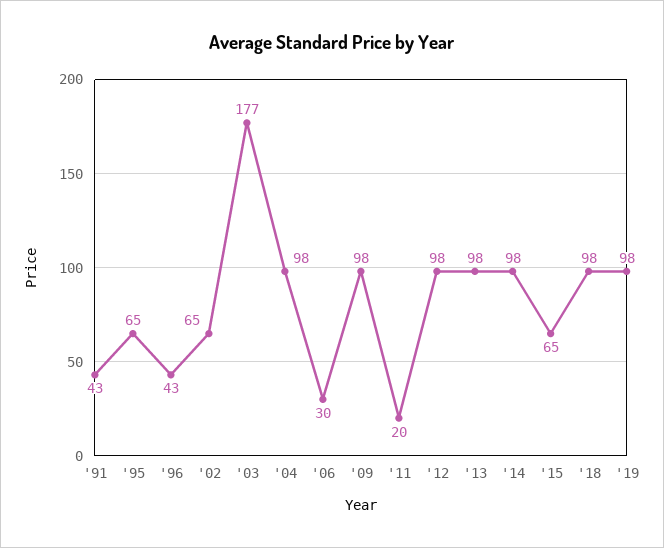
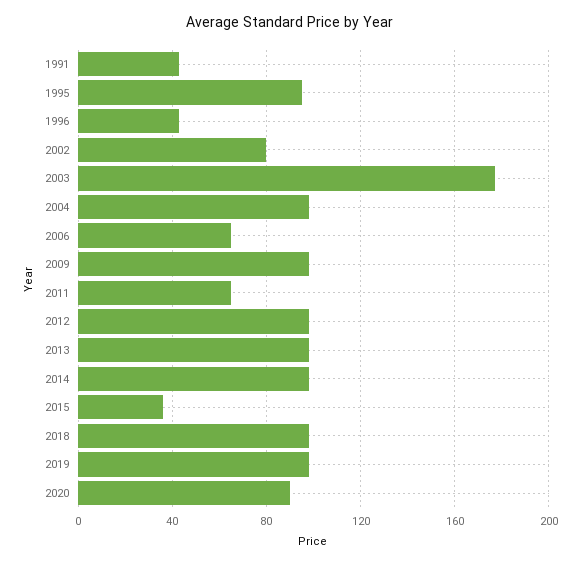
'95: 65 -> 95
'02: 65 -> 80
'06: 30 -> 65
'11: 20 -> 65
'15: 65 -> 35
2020: none -> 90

